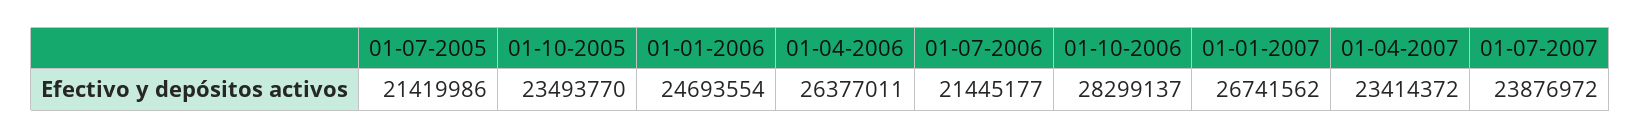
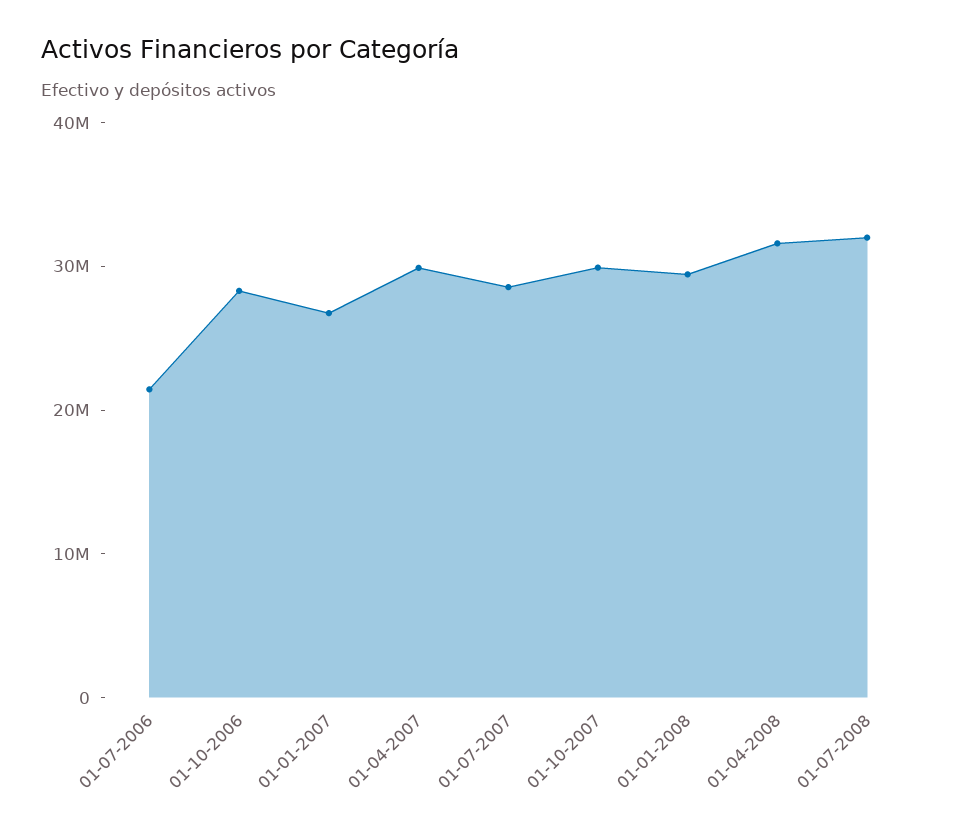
01-07-2005: 21419986 -> none
01-10-2005: 23493770 -> none
01-01-2006: 24693554 -> none
01-04-2006: 26377011 -> none
01-04-2007: 23414372 -> 30000000
01-07-2007: 23876972 -> 28000000
01-10-2007: none -> 30000000
01-01-2008: none -> 30000000
01-04-2008: none -> 32000000
01-07-2008: none -> 32000000

